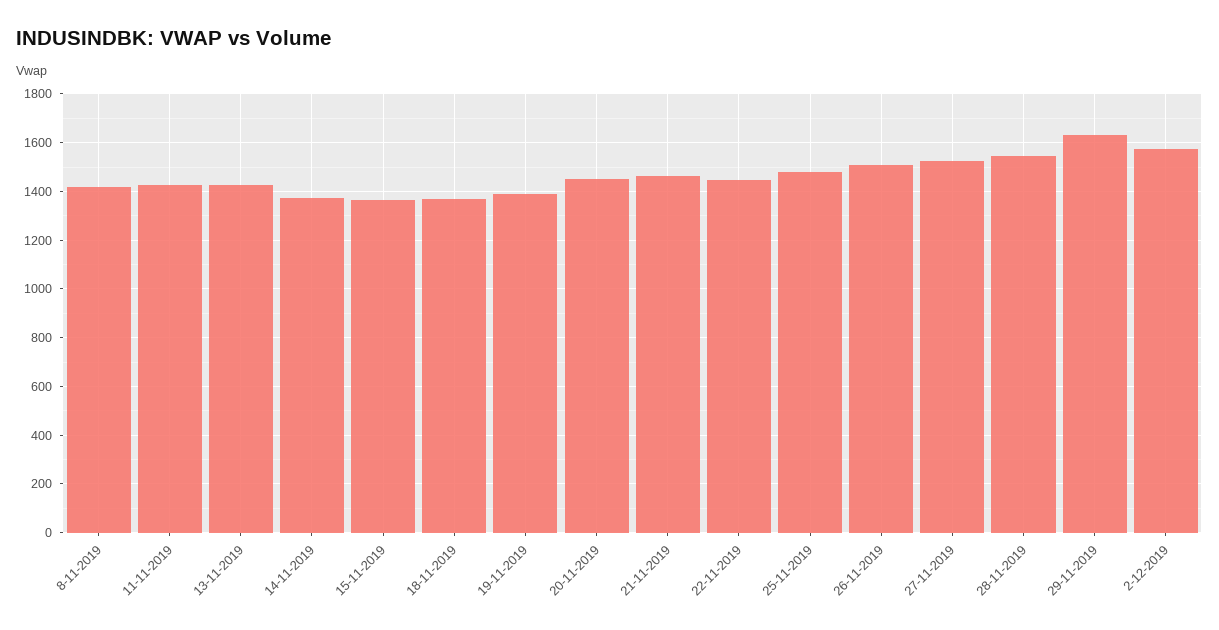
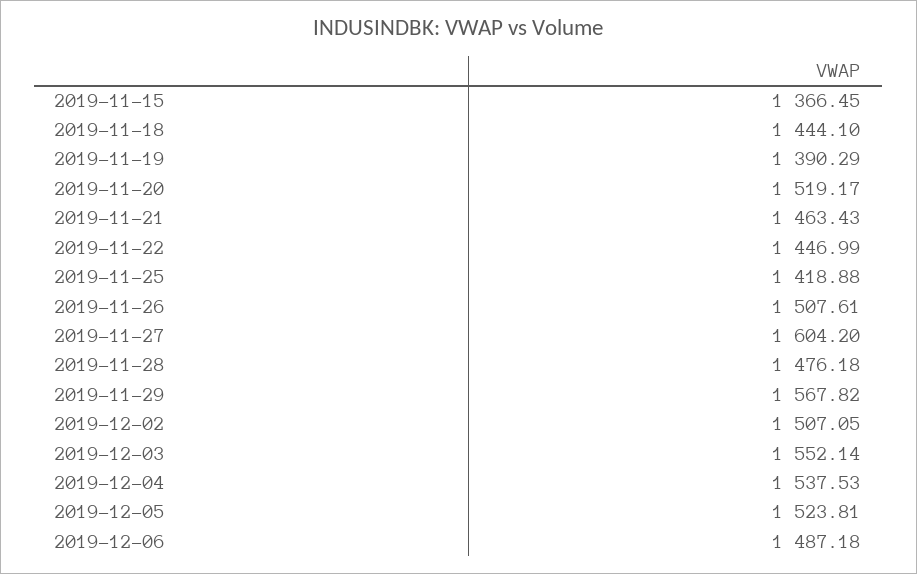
8-11-2019: 1425 -> none
11-11-2019: 1425 -> none
13-11-2019: 1425 -> none
14-11-2019: 1375 -> none
18-11-2019: 1375 -> 1444.1
20-11-2019: 1450 -> 1519.17
25-11-2019: 1475 -> 1418.88
27-11-2019: 1525 -> 1604.2
28-11-2019: 1550 -> 1476.18
29-11-2019: 1625 -> 1567.82
2-12-2019: 1575 -> 1507.05
2019-12-03: none -> 1552.14
2019-12-04: none -> 1537.53
2019-12-05: none -> 1523.81
2019-12-06: none -> 1487.18

